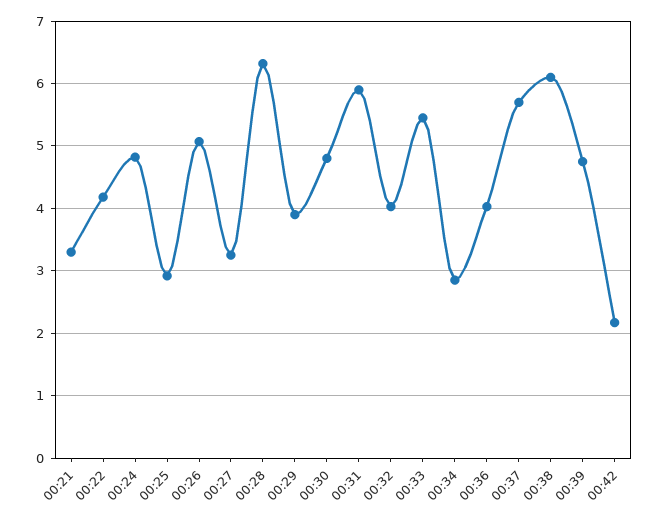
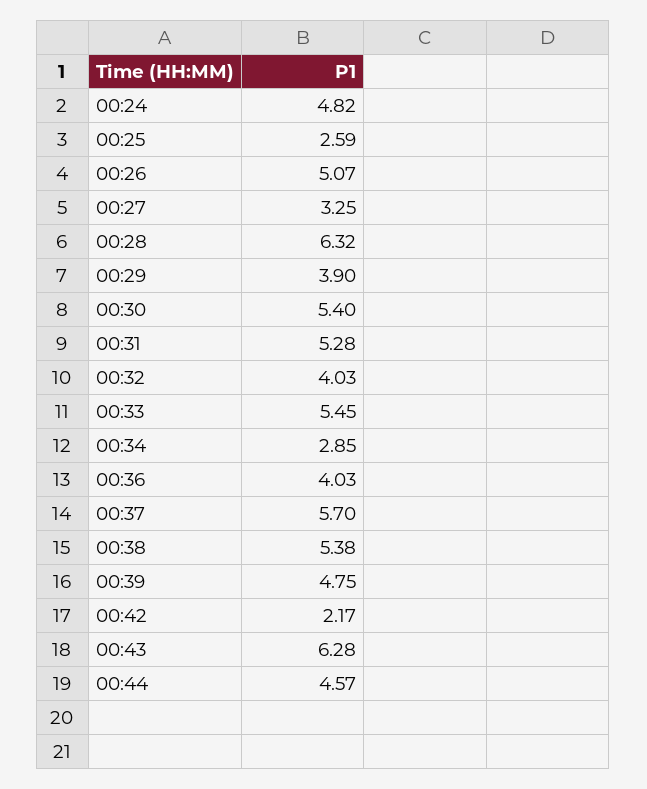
00:21: 3.3 -> none
00:22: 4.2 -> none
00:25: 2.9 -> 2.59
00:30: 4.8 -> 5.4
00:31: 5.9 -> 5.28
00:38: 6.1 -> 5.38
00:43: none -> 6.28
00:44: none -> 4.57

